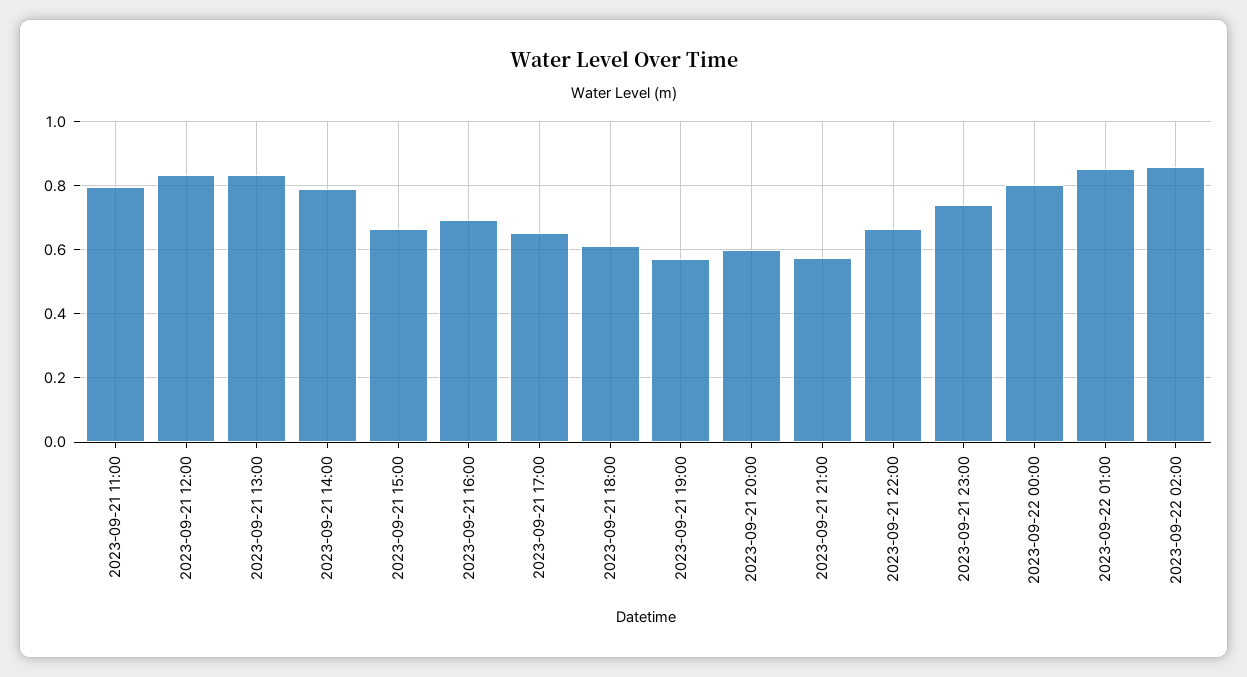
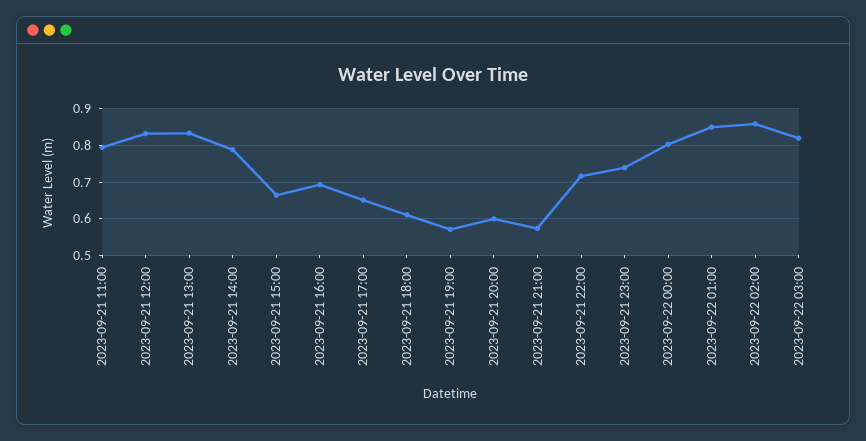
2023-09-21 22:00: 0.66 -> 0.72
2023-09-22 03:00: none -> 0.82

